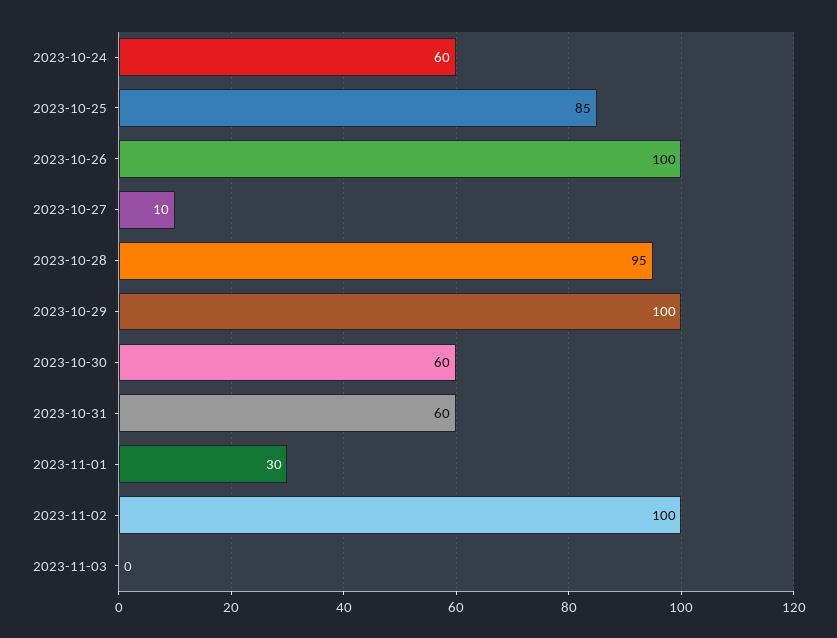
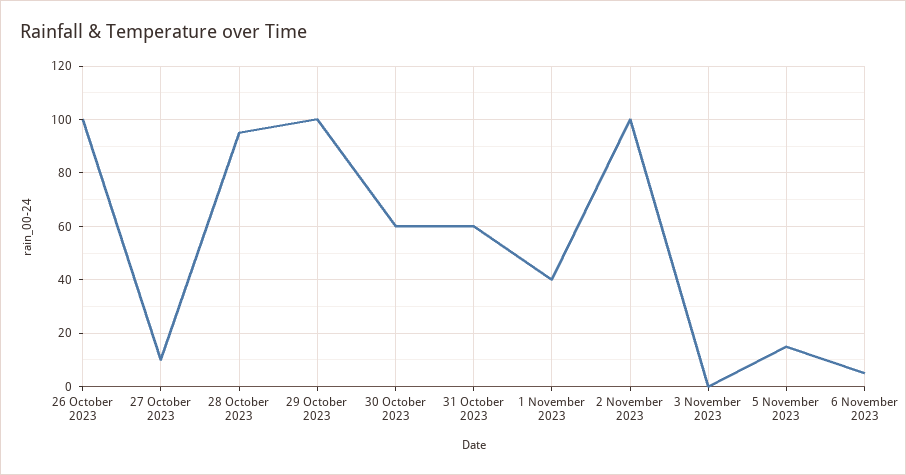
2023-10-24: 60 -> none
2023-10-25: 85 -> none
2023-11-01: 30 -> 40
5 November 2023: none -> 15
6 November 2023: none -> 5

